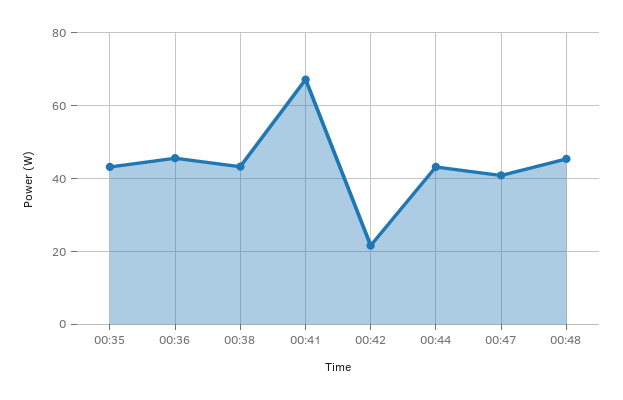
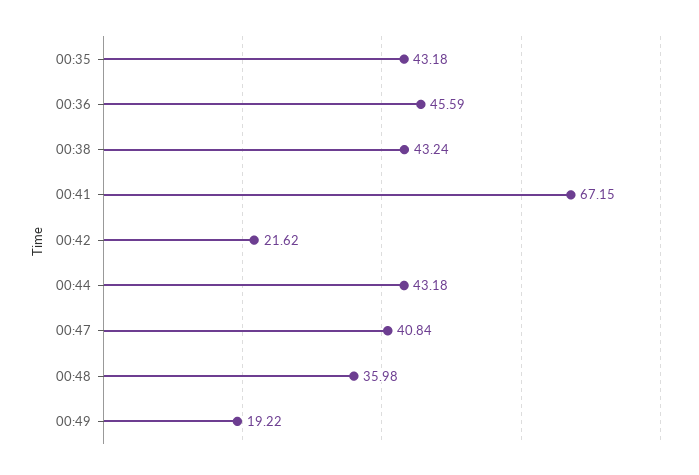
00:48: 46 -> 35.98
00:49: none -> 19.22

